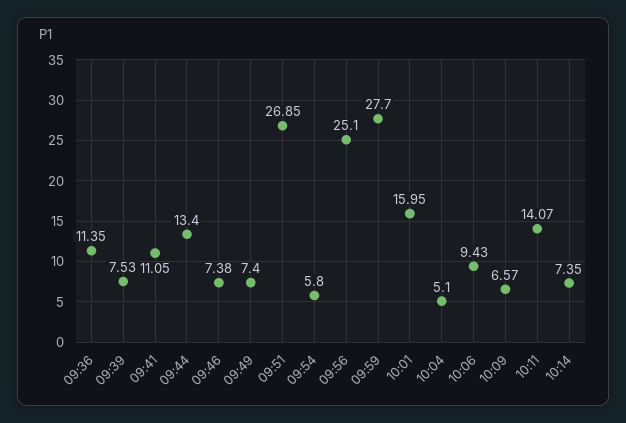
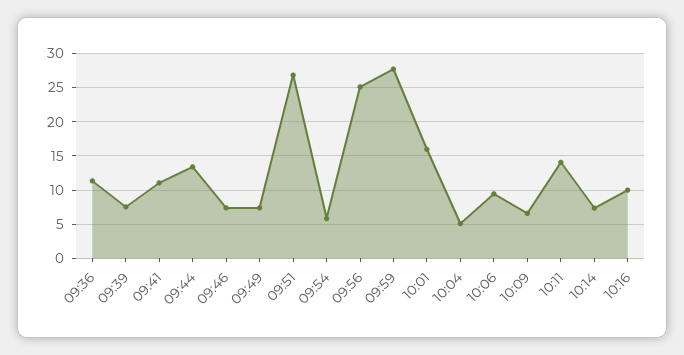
10:16: none -> 10

